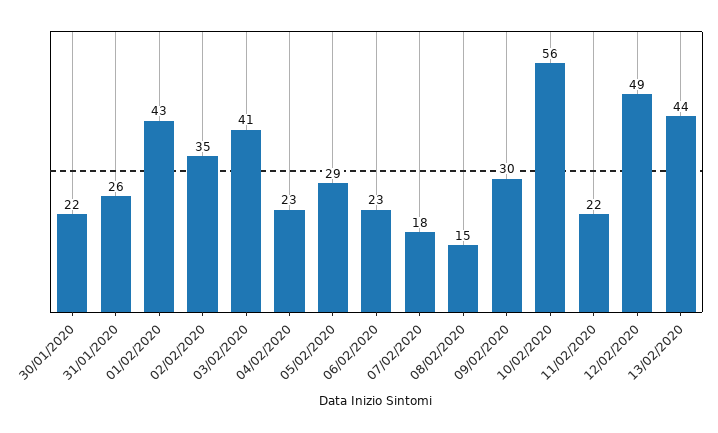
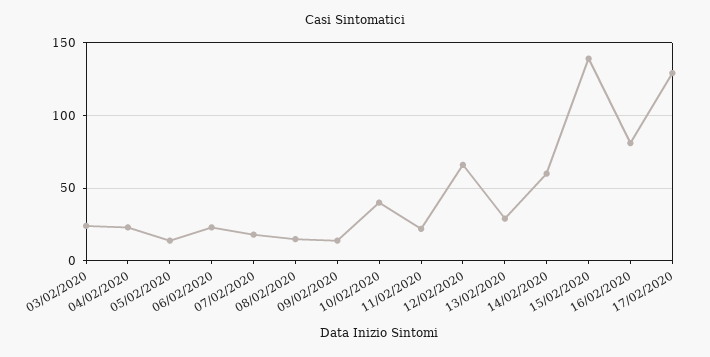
30/01/2020: 22 -> none
31/01/2020: 26 -> none
01/02/2020: 43 -> none
02/02/2020: 35 -> none
03/02/2020: 41 -> 25
05/02/2020: 29 -> 15
09/02/2020: 30 -> 15
10/02/2020: 56 -> 40
12/02/2020: 49 -> 65
13/02/2020: 44 -> 30
14/02/2020: none -> 60
15/02/2020: none -> 140
16/02/2020: none -> 80
17/02/2020: none -> 130

